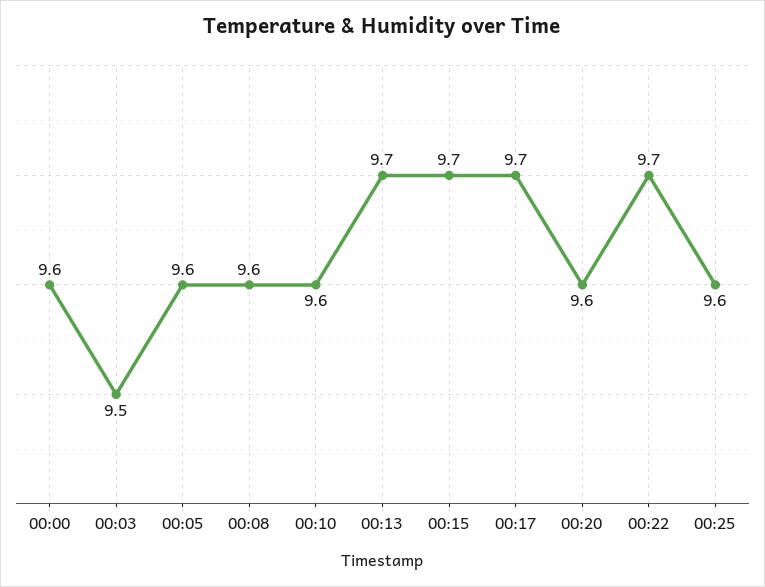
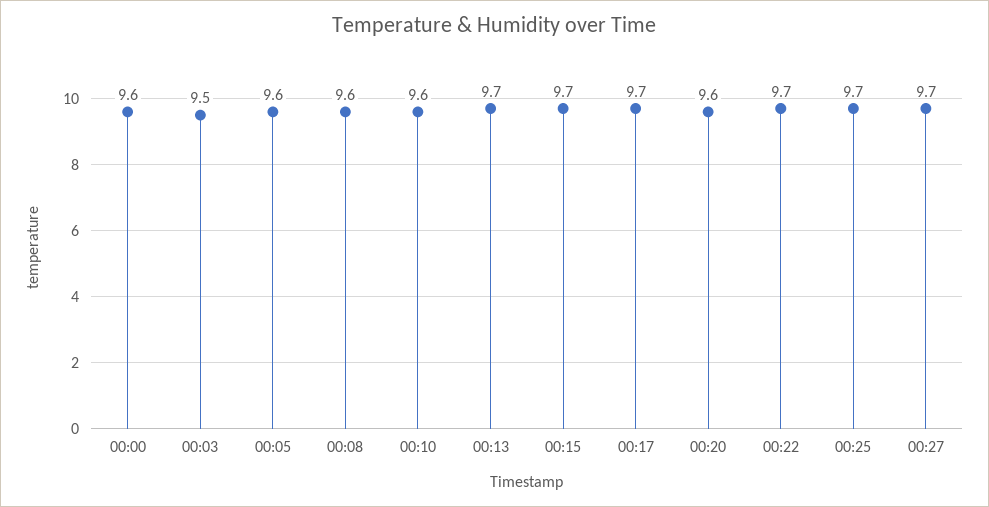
00:25: 9.6 -> 9.7
00:27: none -> 9.7

